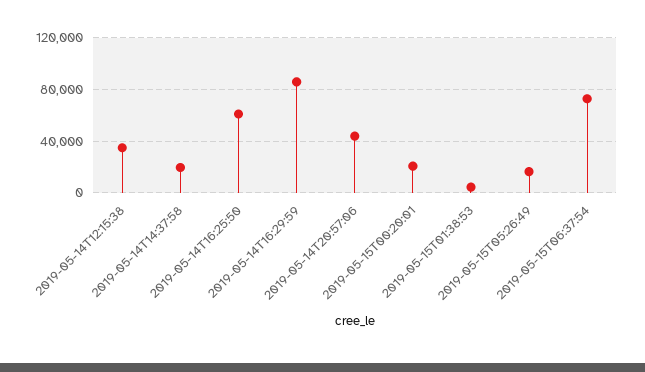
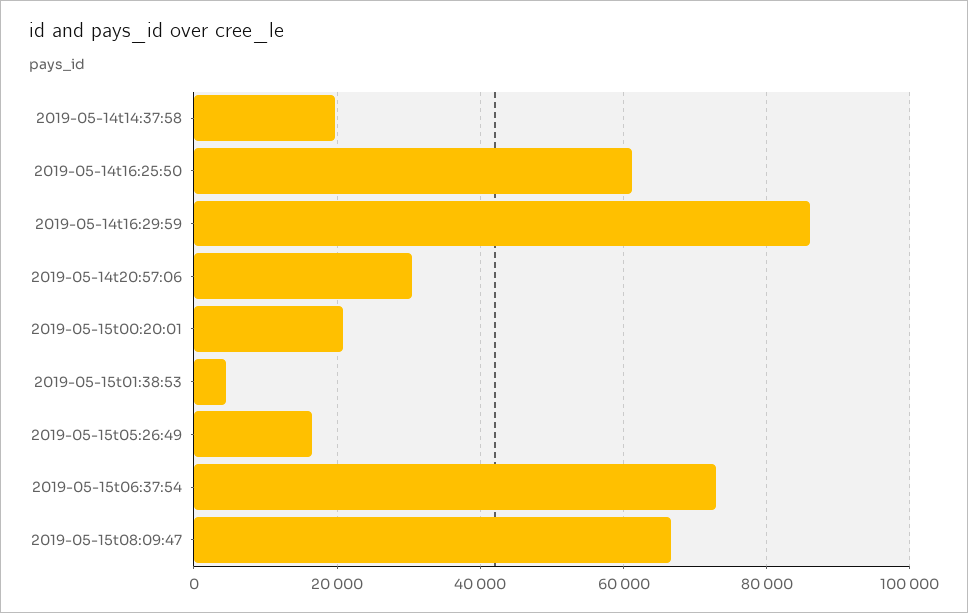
2019-05-14T12:15:38: 35000 -> none
2019-05-14T20:57:06: 45000 -> 30000
2019-05-15t08:09:47: none -> 66000

